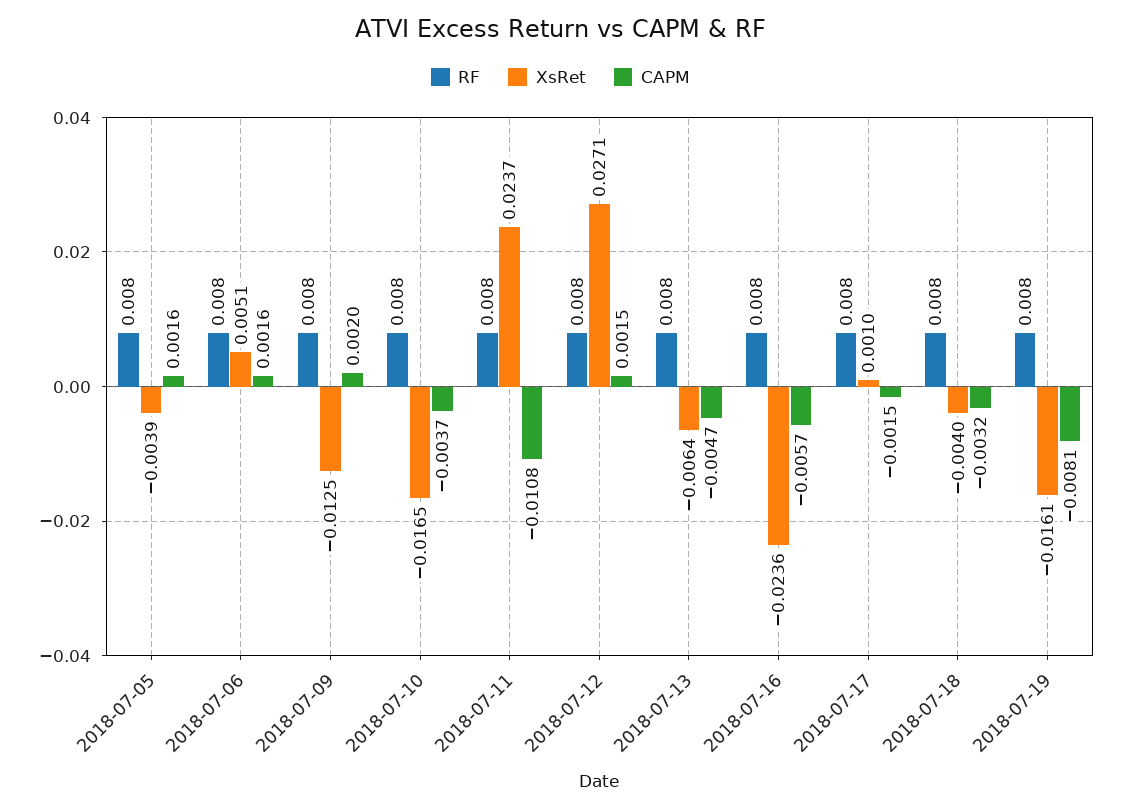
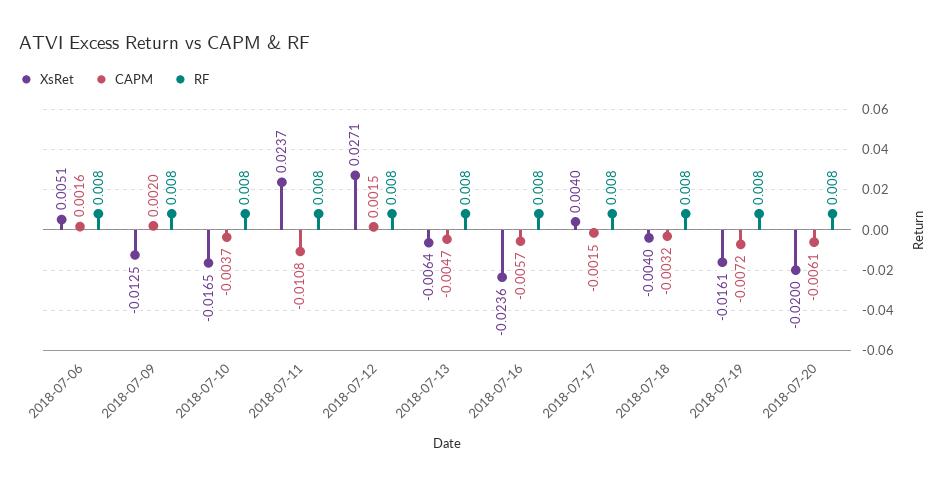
RF, 2018-07-05: 0.008 -> none
XsRet, 2018-07-05: -0.0039 -> none
CAPM, 2018-07-05: 0.0016 -> none
XsRet, 2018-07-17: 0.001 -> 0.004
CAPM, 2018-07-19: -0.0081 -> -0.0072
XsRet, 2018-07-20: none -> -0.02
CAPM, 2018-07-20: none -> -0.0061
RF, 2018-07-20: none -> 0.008

